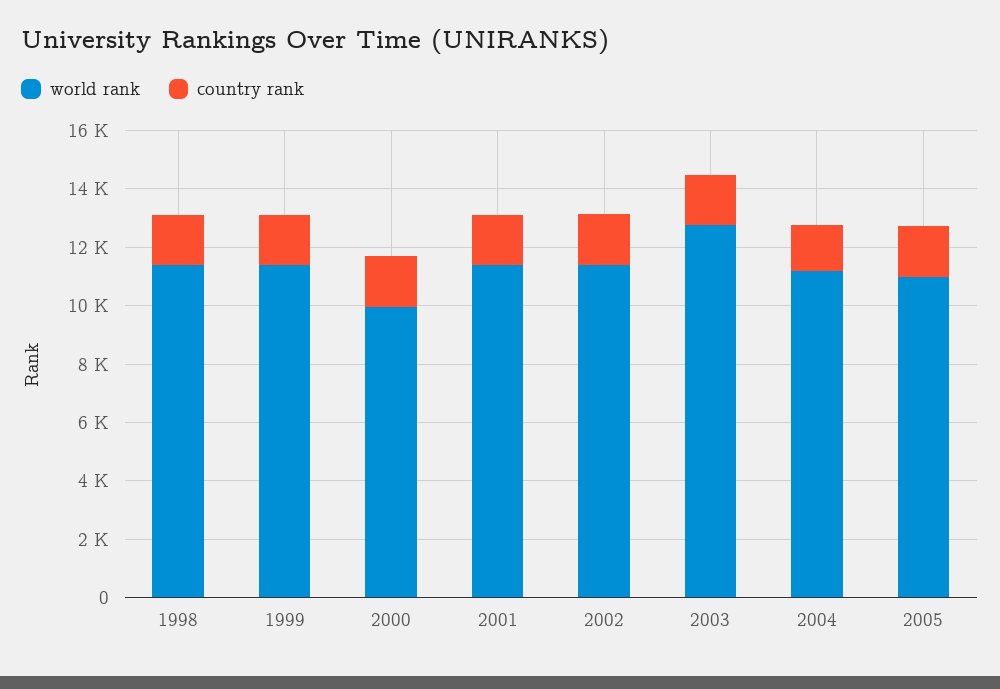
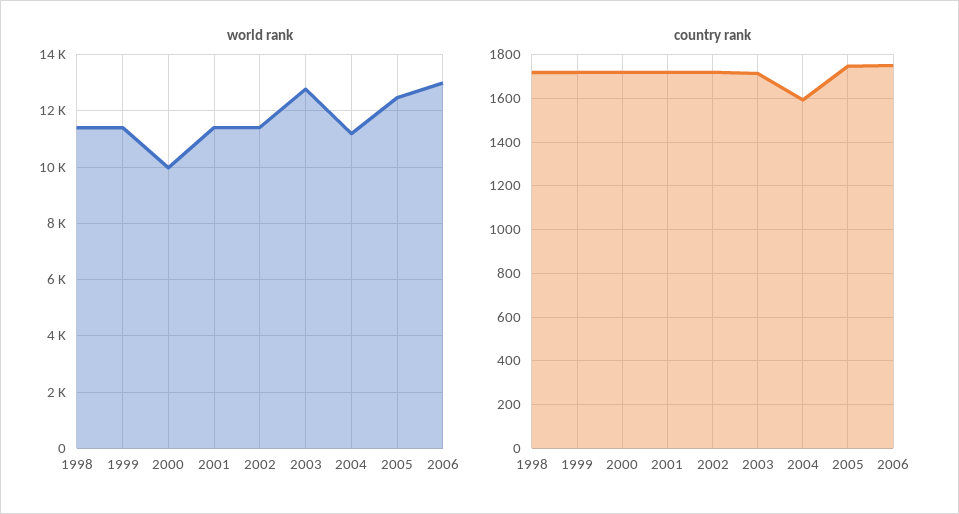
world rank, 2005: 11000 -> 12500
world rank, 2006: none -> 13000
country rank, 2006: none -> 1750

